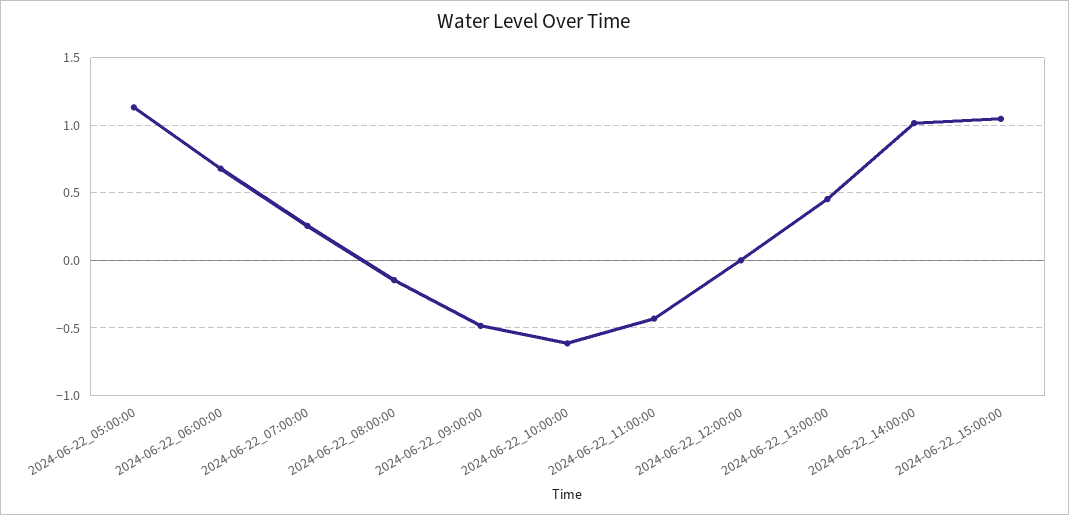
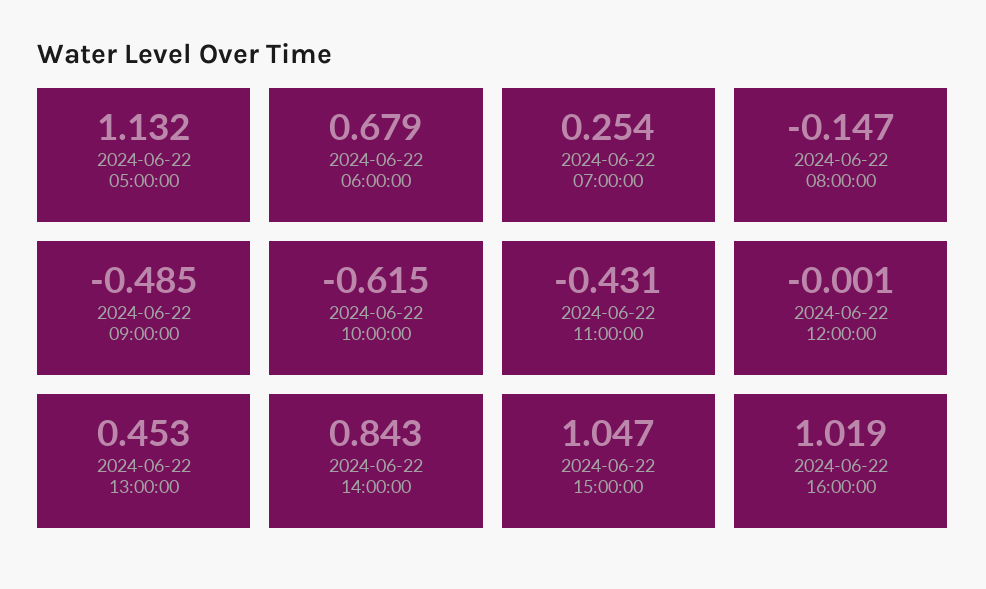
2024-06-22_14:00:00: 1 -> 0.843
2024-06-22 16:00:00: none -> 1.019

